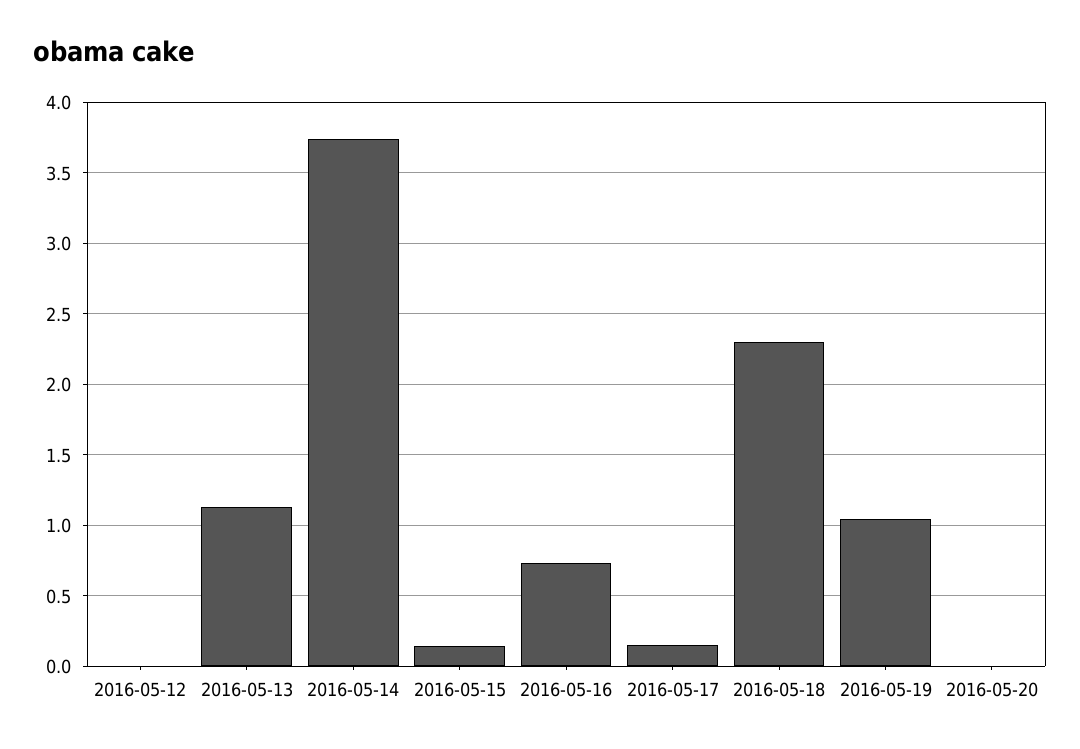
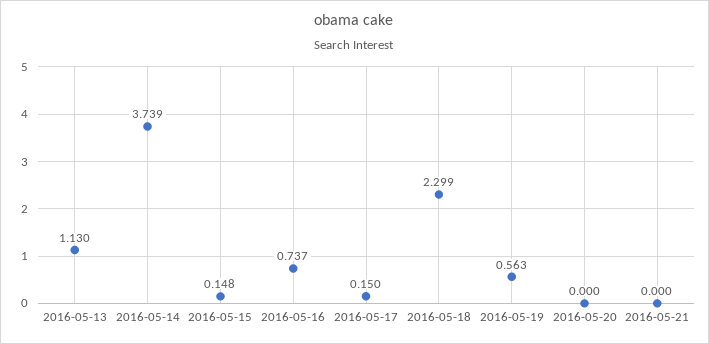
2016-05-12: 0 -> none
2016-05-19: 1.05 -> 0.563
2016-05-21: none -> 0

